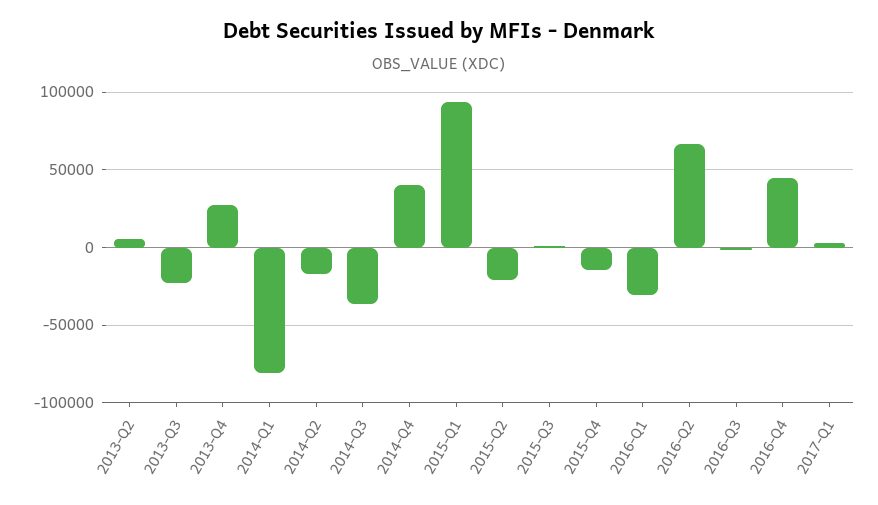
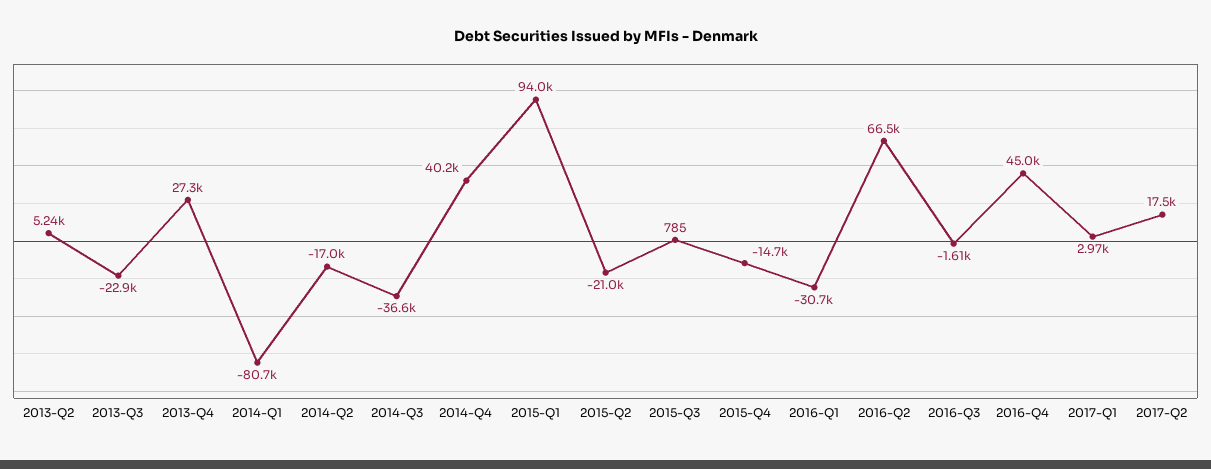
2017-Q2: none -> 17500

